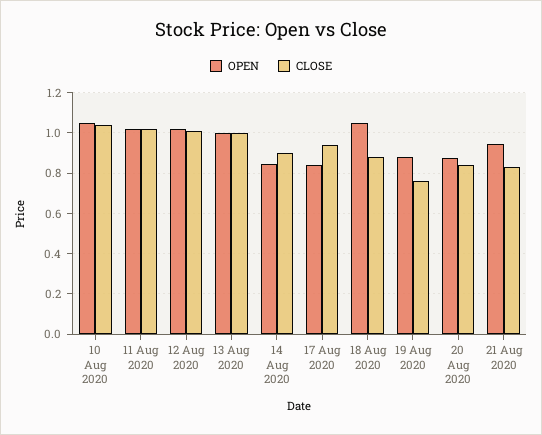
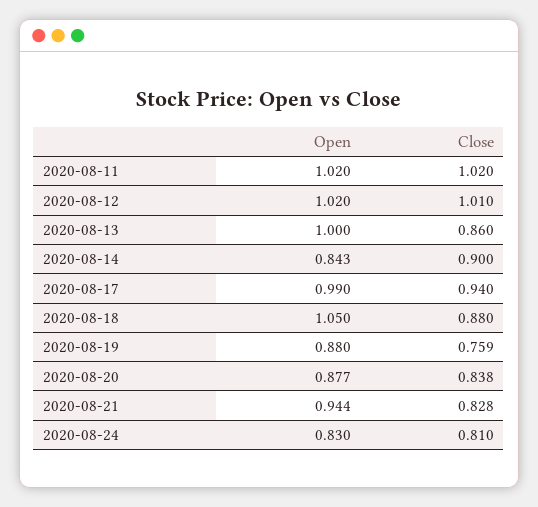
OPEN, 10 Aug 2020: 1.05 -> none
CLOSE, 10 Aug 2020: 1.05 -> none
CLOSE, 13 Aug 2020: 1 -> 0.86
OPEN, 17 Aug 2020: 0.85 -> 0.99
OPEN, 2020-08-24: none -> 0.83
CLOSE, 2020-08-24: none -> 0.81

